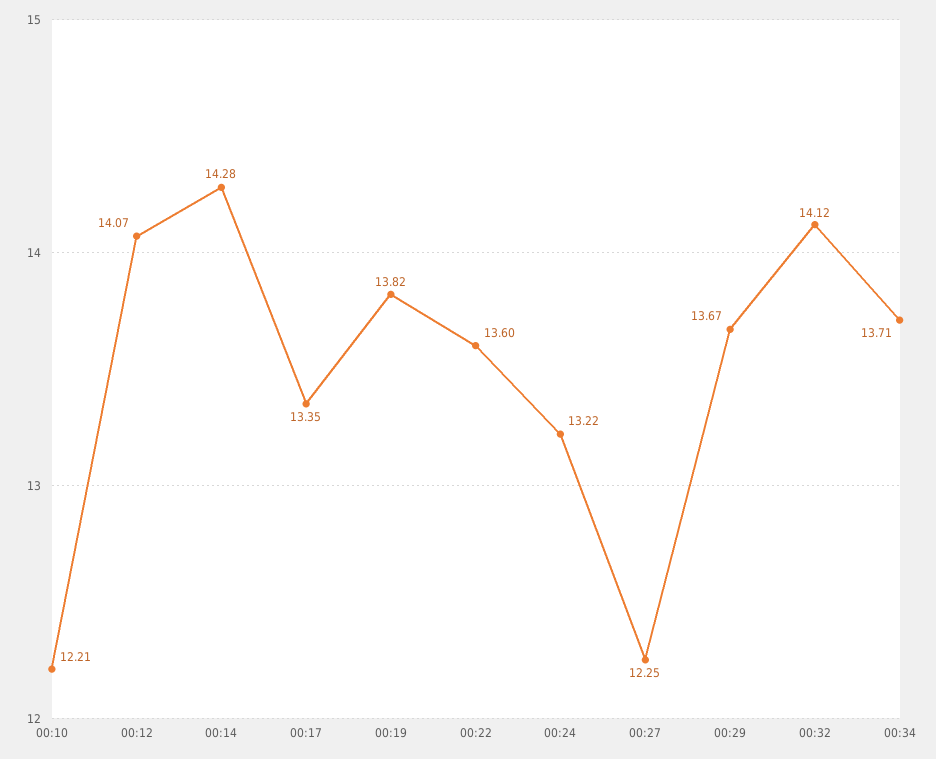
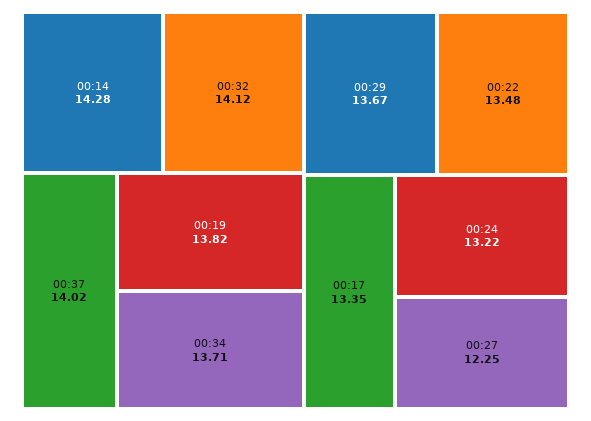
00:10: 12.21 -> none
00:12: 14.07 -> none
00:22: 13.6 -> 13.48
00:37: none -> 14.02

